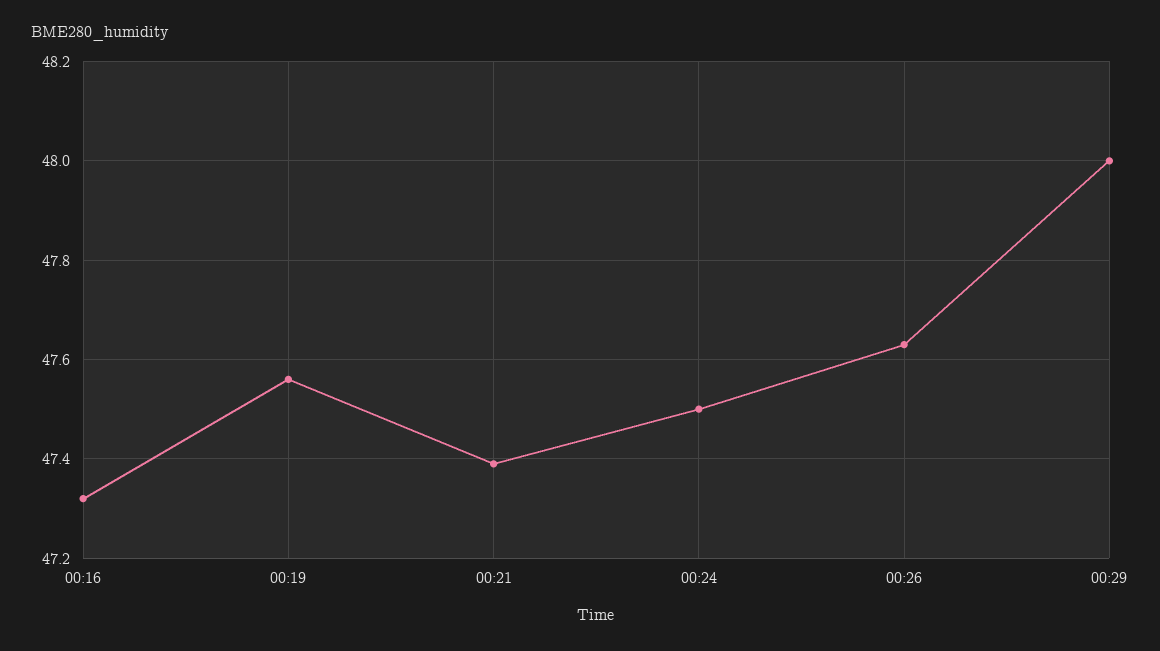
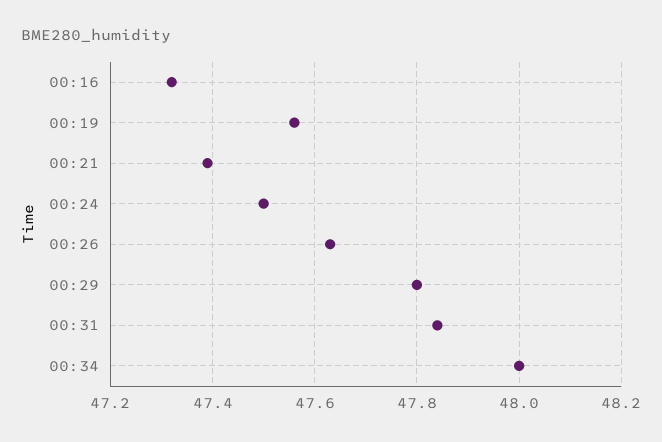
00:29: 48 -> 47.8
00:31: none -> 47.85
00:34: none -> 48

